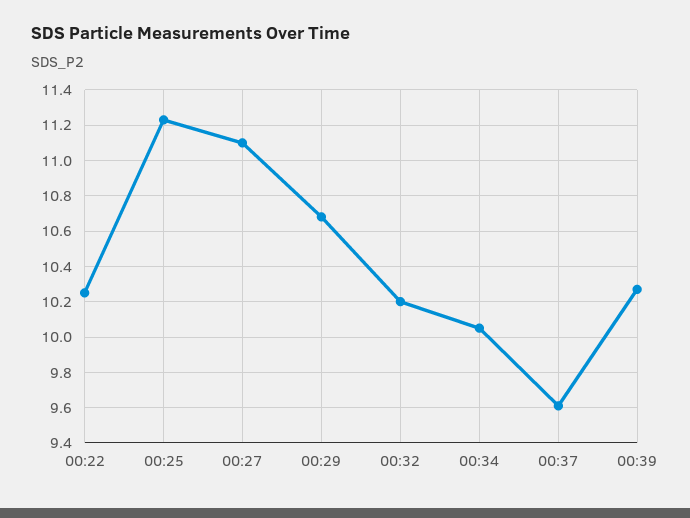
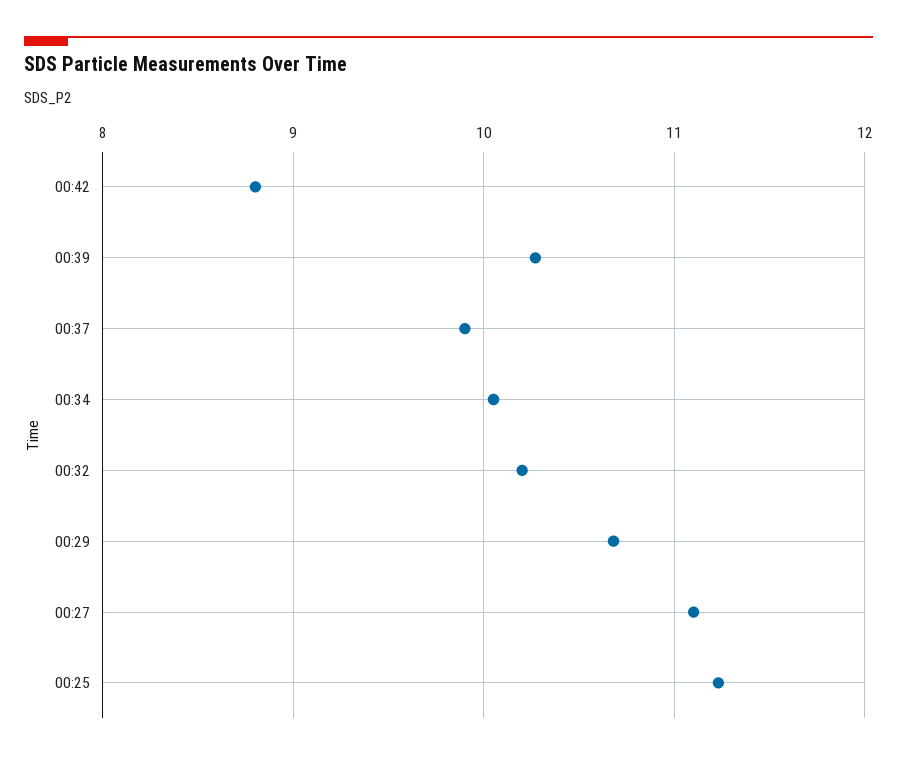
00:22: 10.25 -> none
00:37: 9.6 -> 9.9
00:42: none -> 8.8

